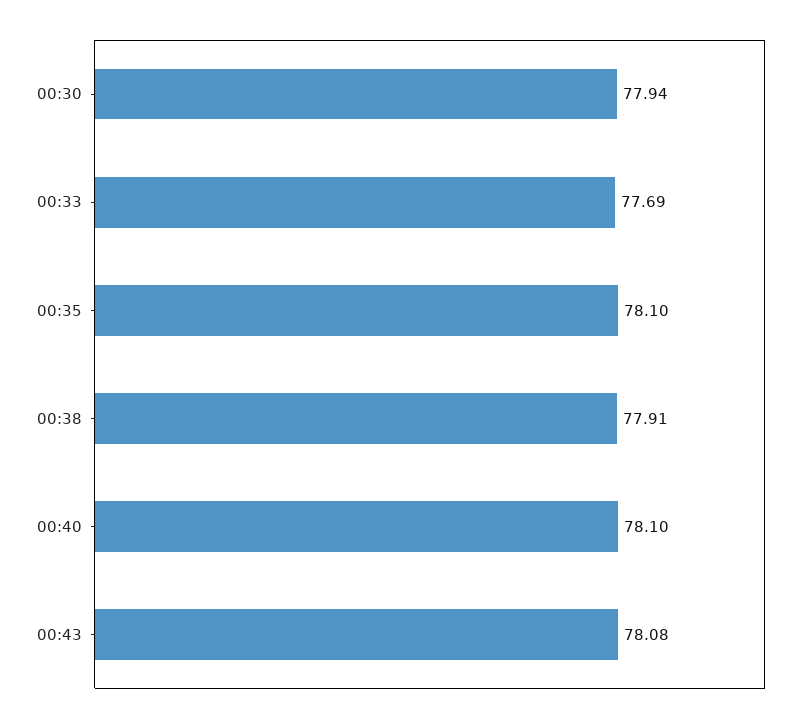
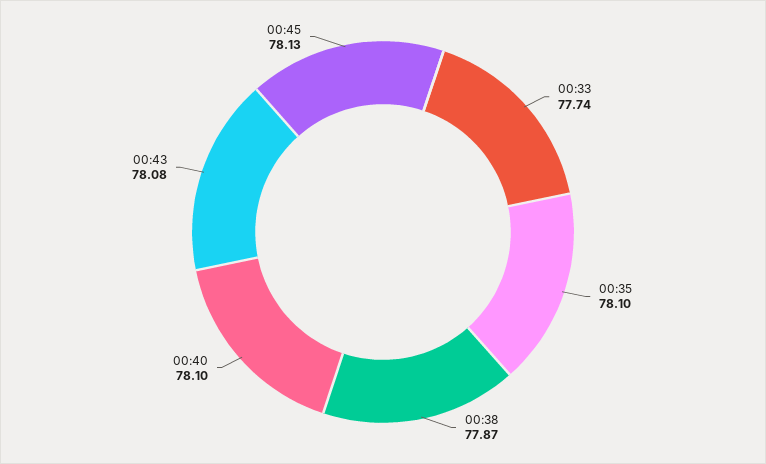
00:30: 77.94 -> none
00:33: 77.69 -> 77.74
00:38: 77.91 -> 77.87
00:45: none -> 78.13

